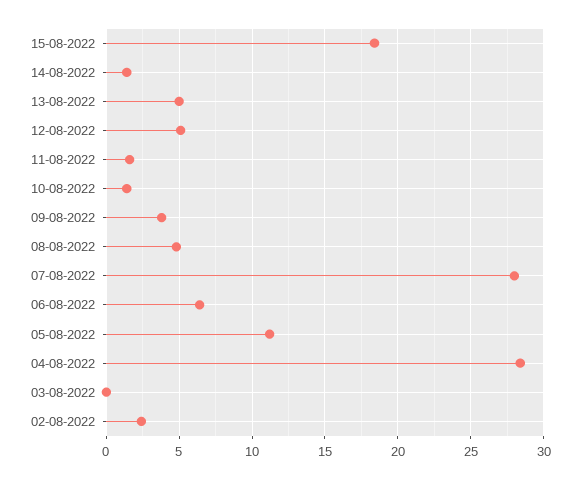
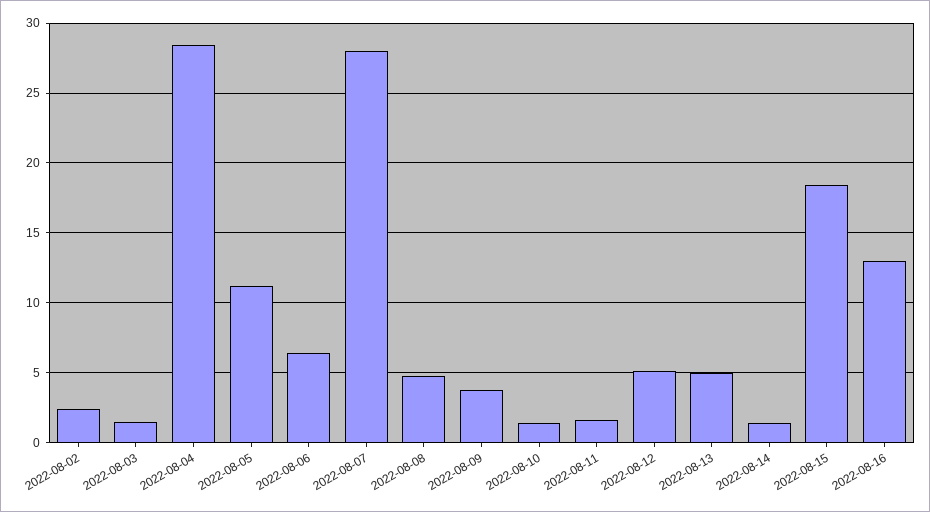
03-08-2022: 0 -> 1.5
2022-08-16: none -> 13

